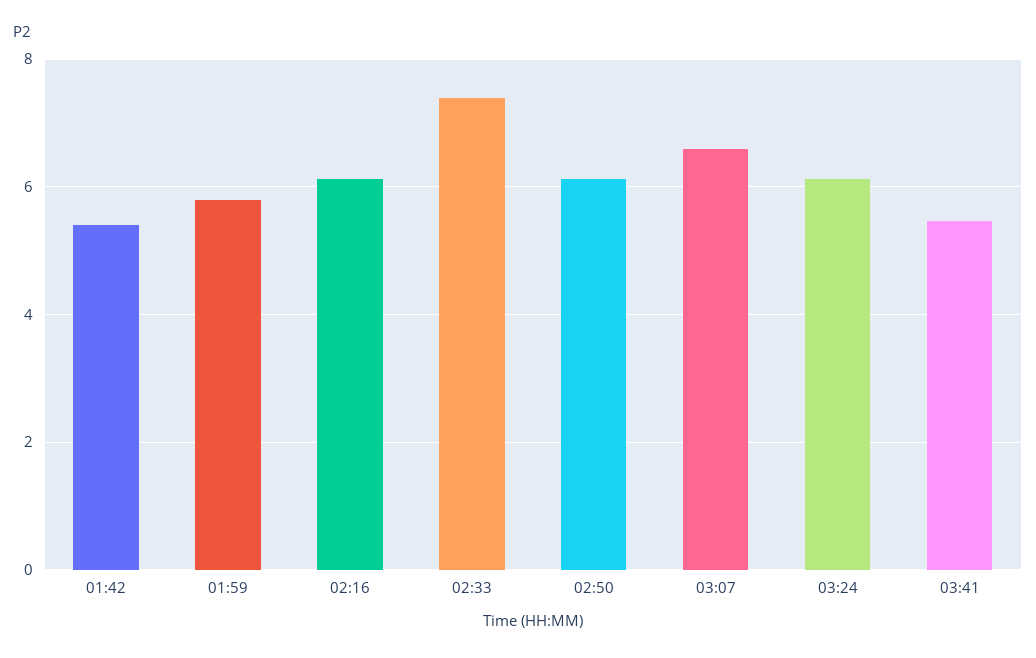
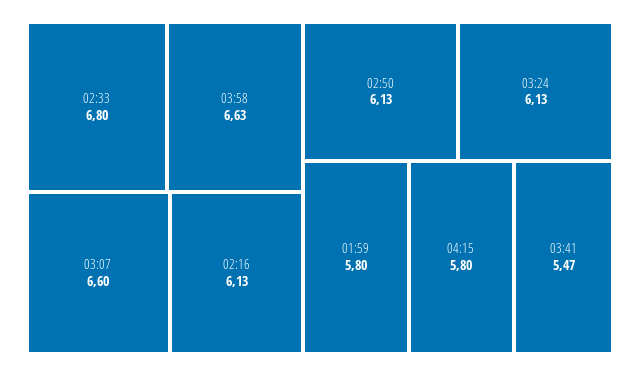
01:42: 5.4 -> none
02:33: 7.4 -> 6.8
03:58: none -> 6.63
04:15: none -> 5.8

